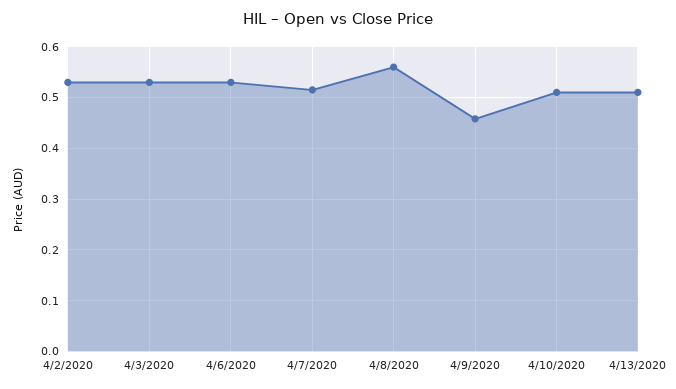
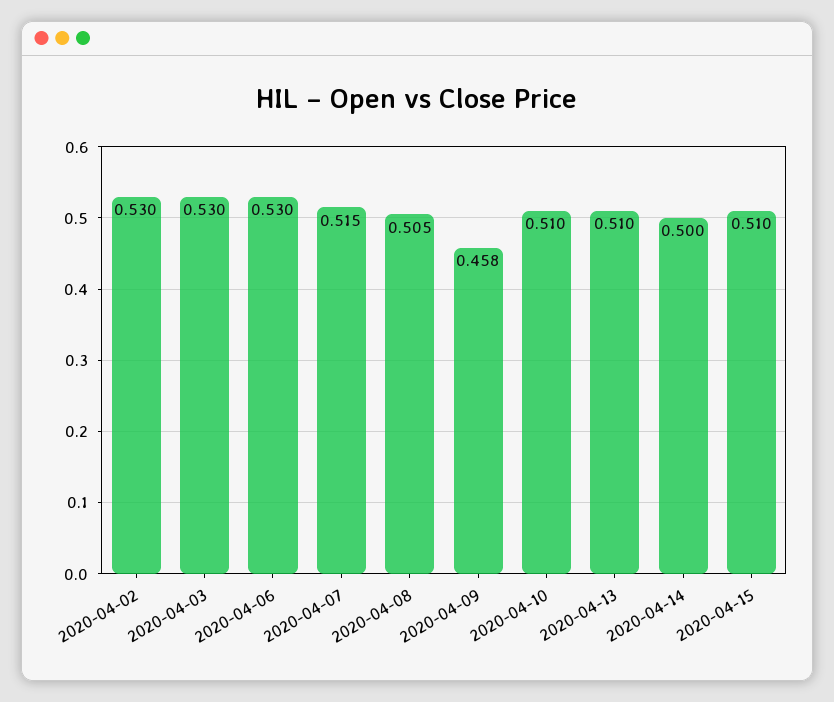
4/8/2020: 0.56 -> 0.505
2020-04-14: none -> 0.5
2020-04-15: none -> 0.51

